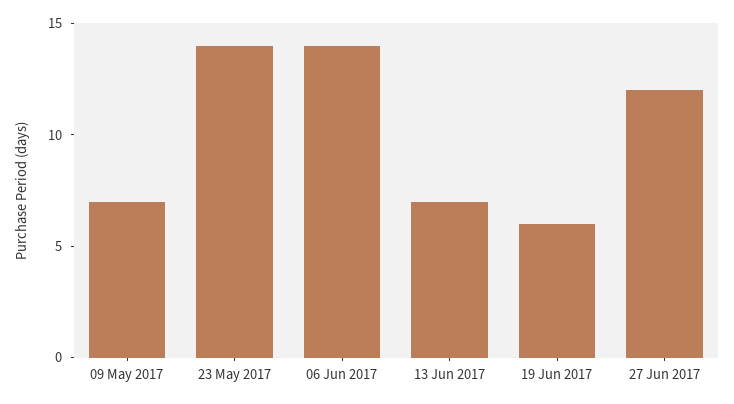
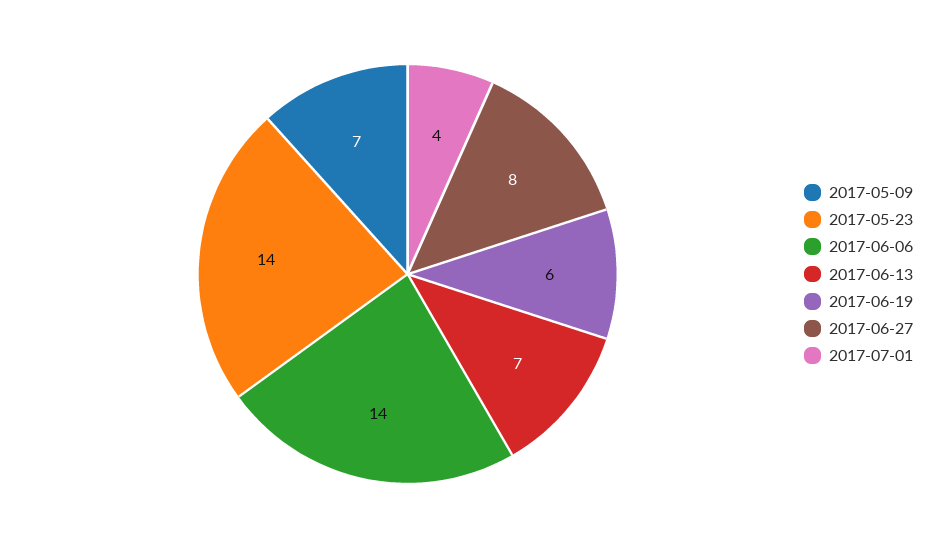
27 Jun 2017: 12 -> 8
2017-07-01: none -> 4

